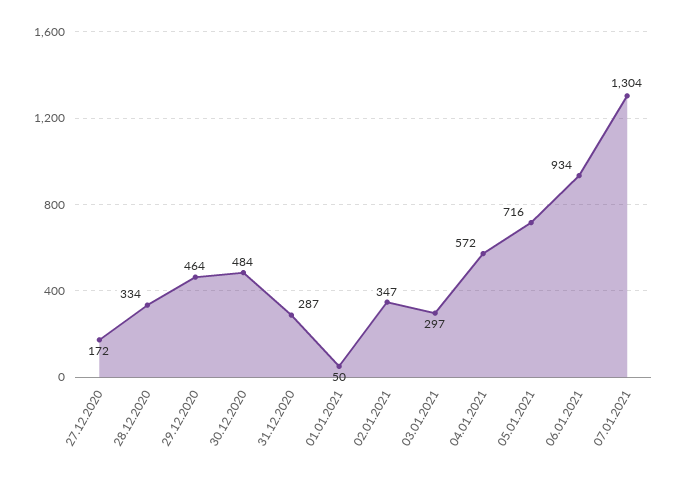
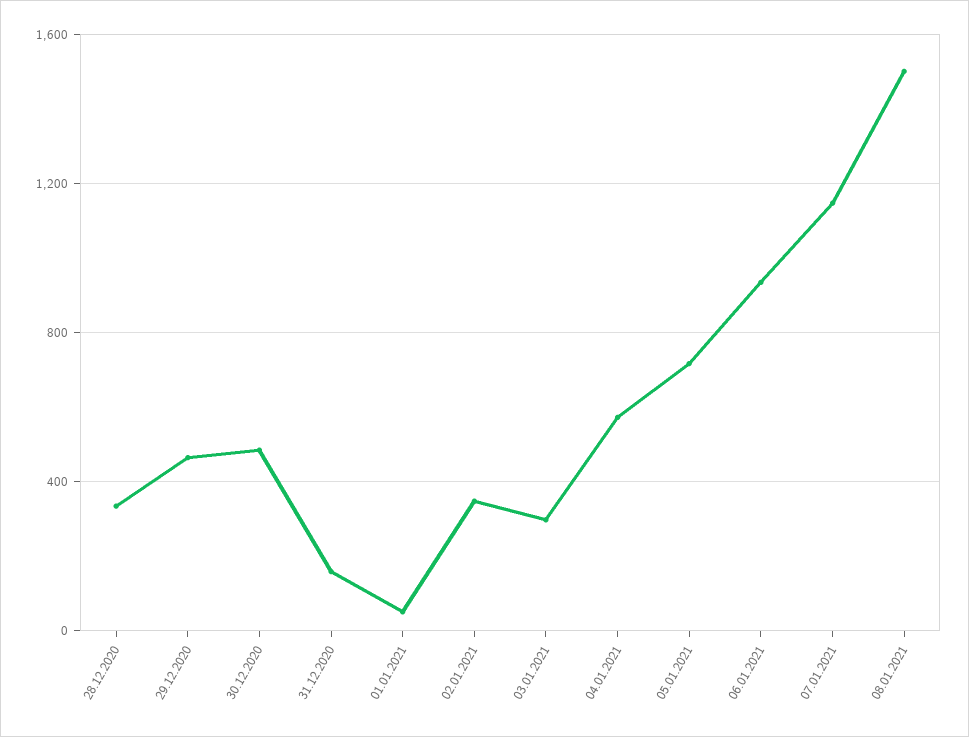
27.12.2020: 172 -> none
31.12.2020: 287 -> 150
07.01.2021: 1304 -> 1150
08.01.2021: none -> 1500

